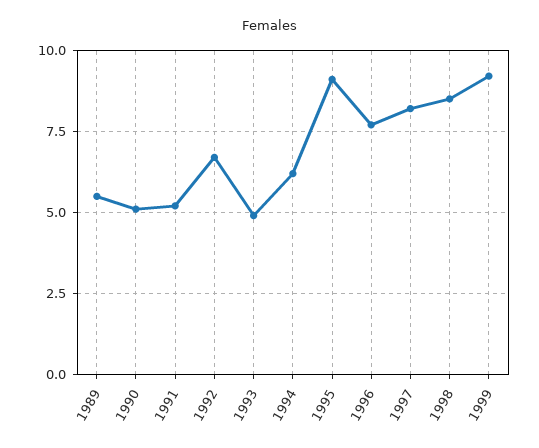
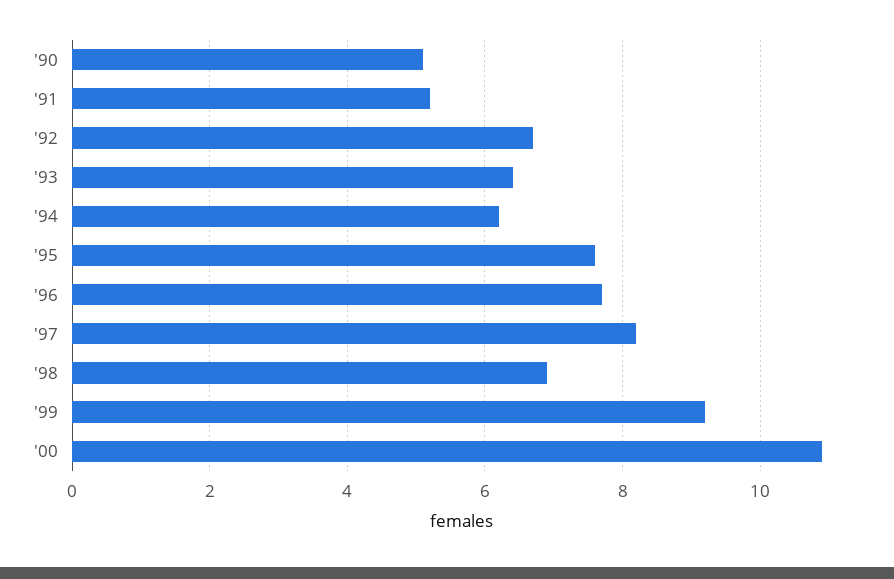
1989: 5.5 -> none
1993: 5 -> 6.5
1995: 9 -> 7.5
1998: 8.5 -> 7
'00: none -> 11

